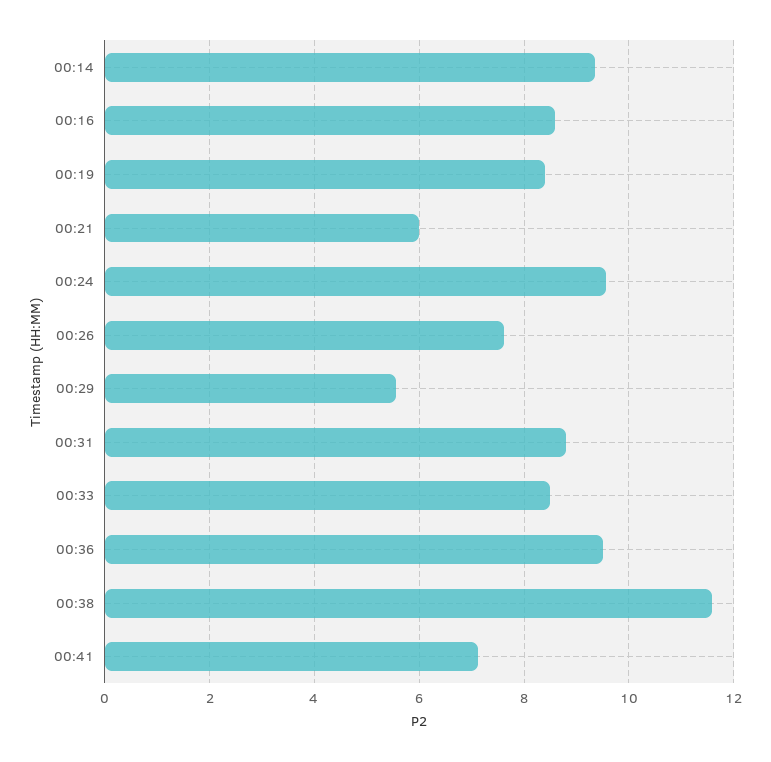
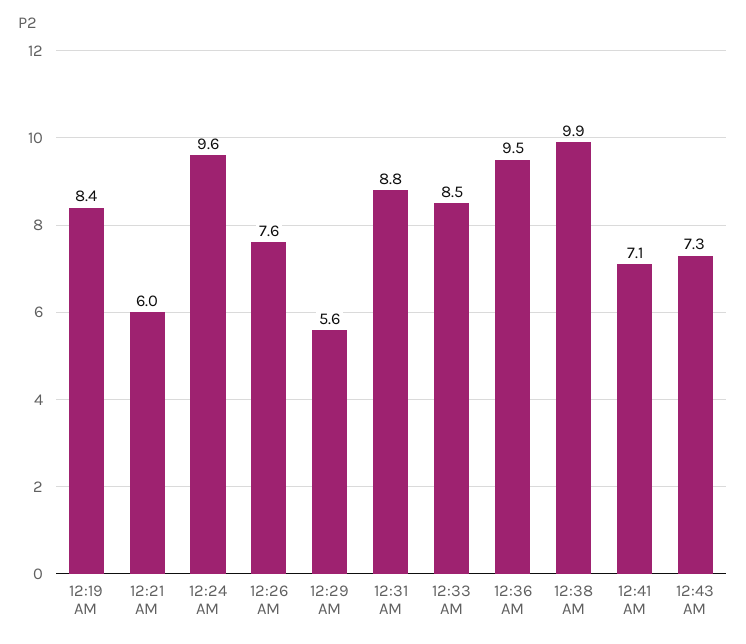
00:14: 9.4 -> none
00:16: 8.6 -> none
00:38: 11.6 -> 9.9
12:43 AM: none -> 7.3

